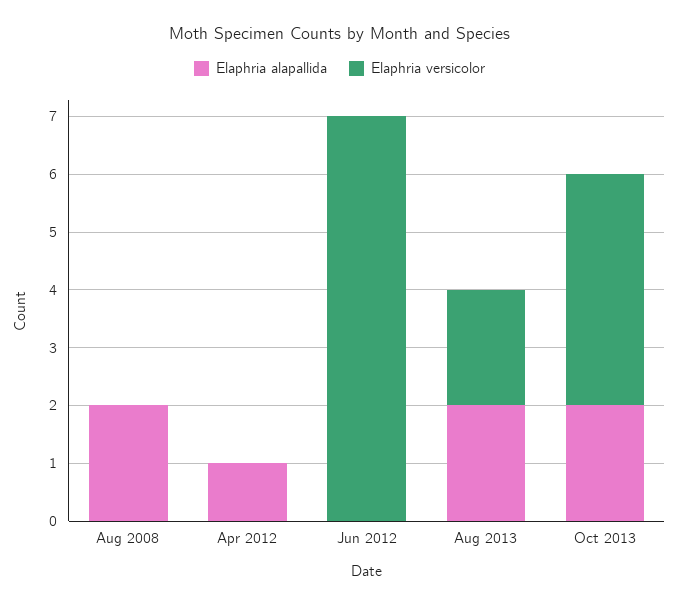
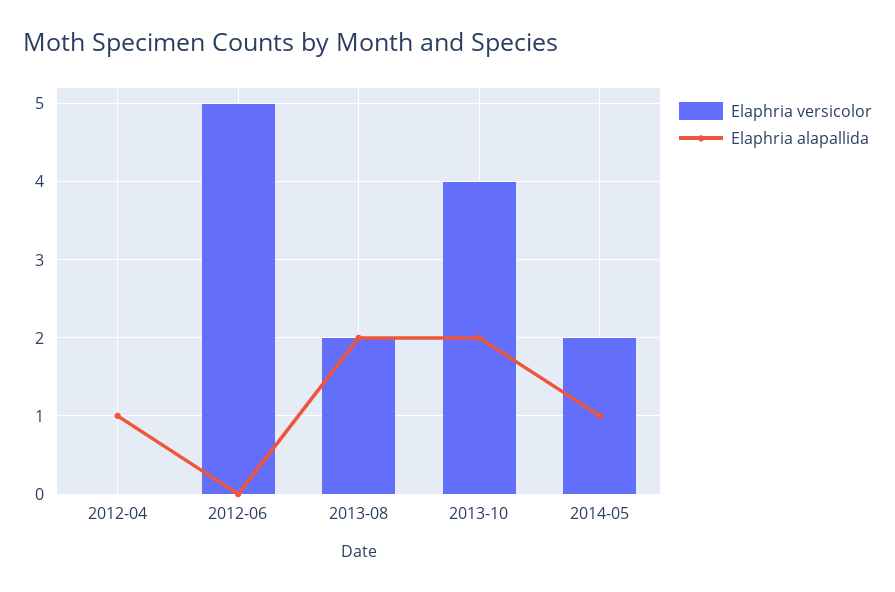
Elaphria alapallida, Aug 2008: 2 -> none
Elaphria versicolor, Aug 2008: 0 -> none
Elaphria versicolor, Jun 2012: 7 -> 5
Elaphria versicolor, 2014-05: none -> 2
Elaphria alapallida, 2014-05: none -> 1

